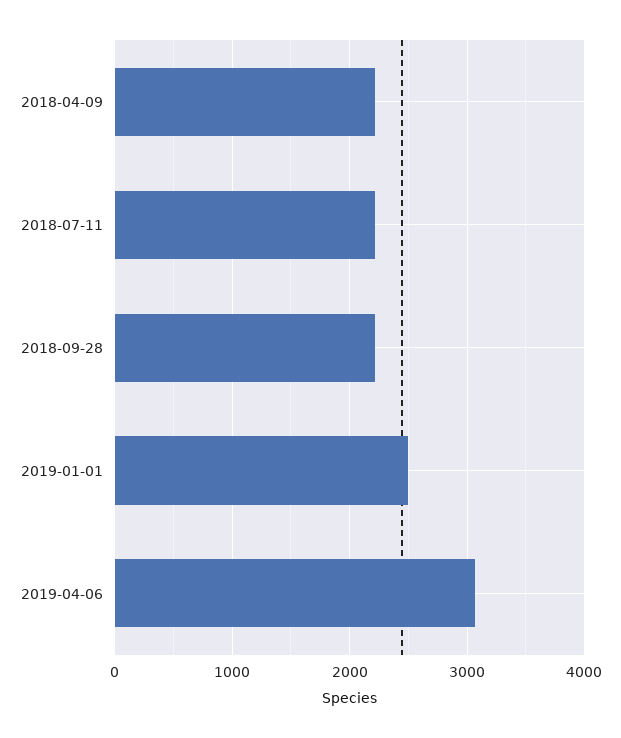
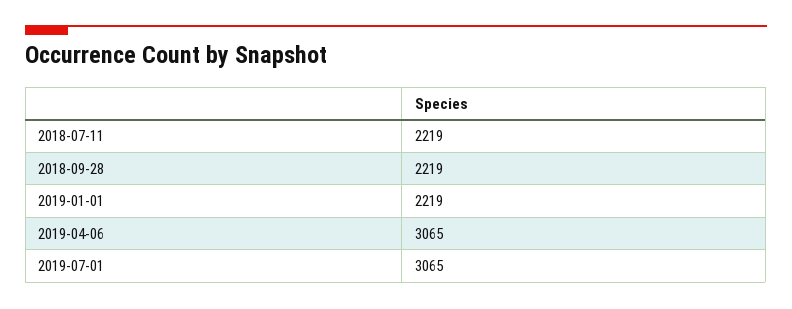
2018-04-09: 2200 -> none
2019-01-01: 2500 -> 2219
2019-07-01: none -> 3065

